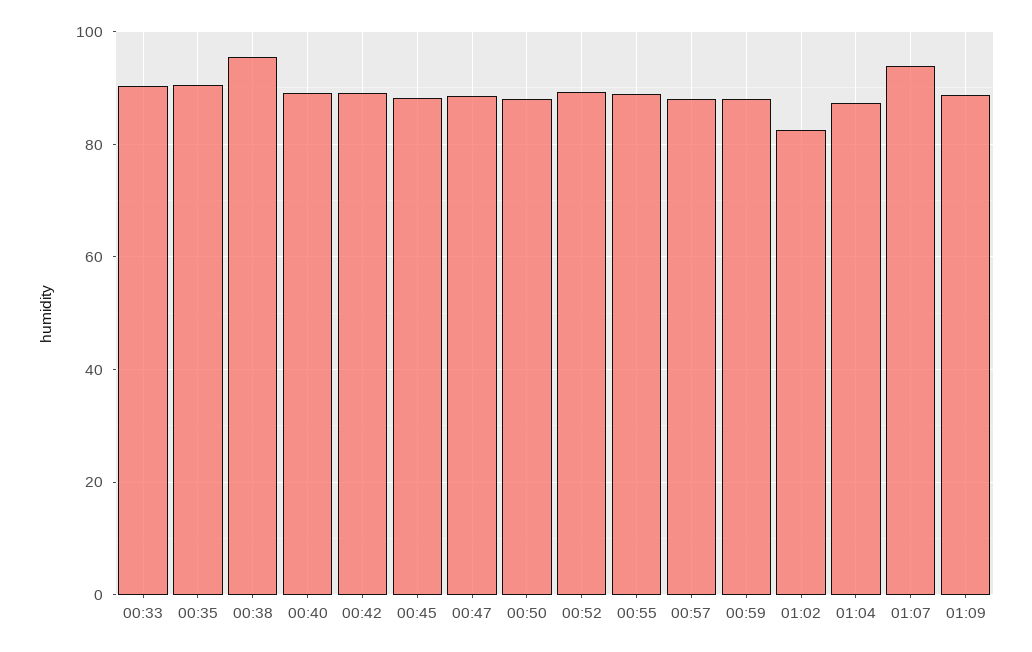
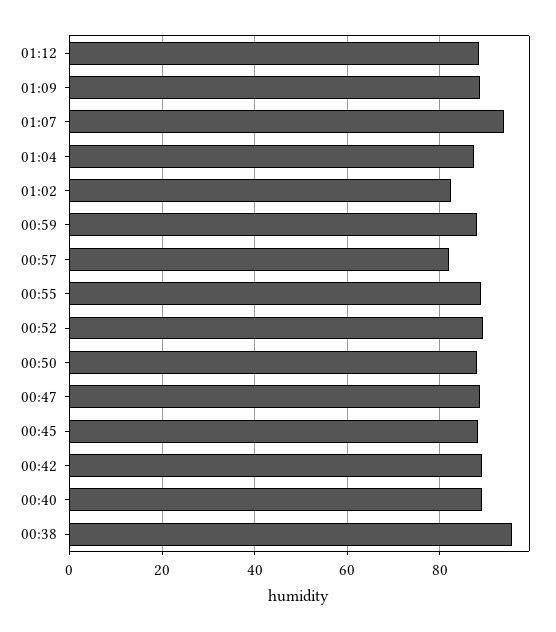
00:33: 90 -> none
00:35: 90 -> none
00:57: 88 -> 82
01:12: none -> 88

